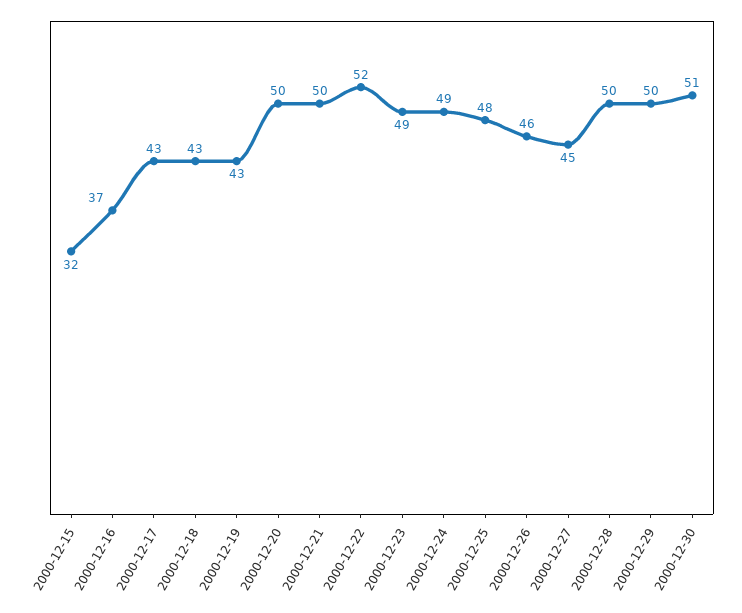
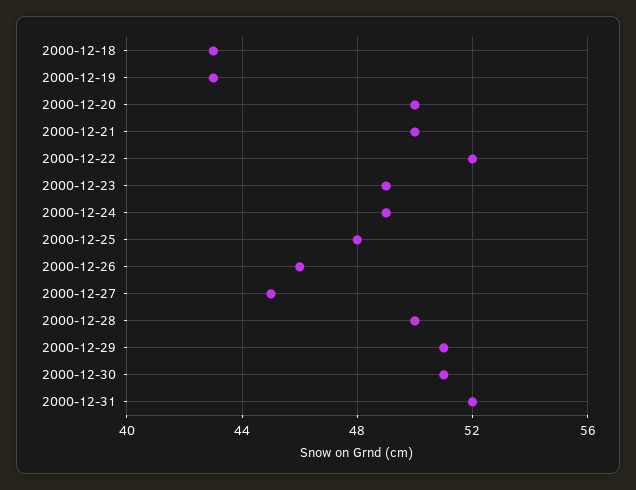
2000-12-15: 32 -> none
2000-12-16: 37 -> none
2000-12-17: 43 -> none
2000-12-29: 50 -> 51
2000-12-31: none -> 52

